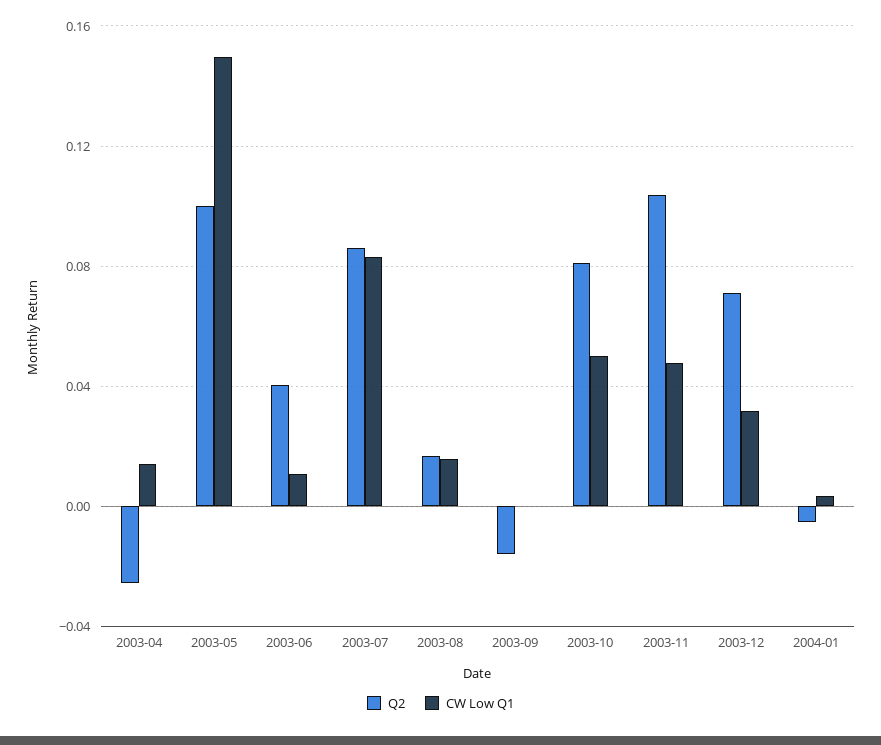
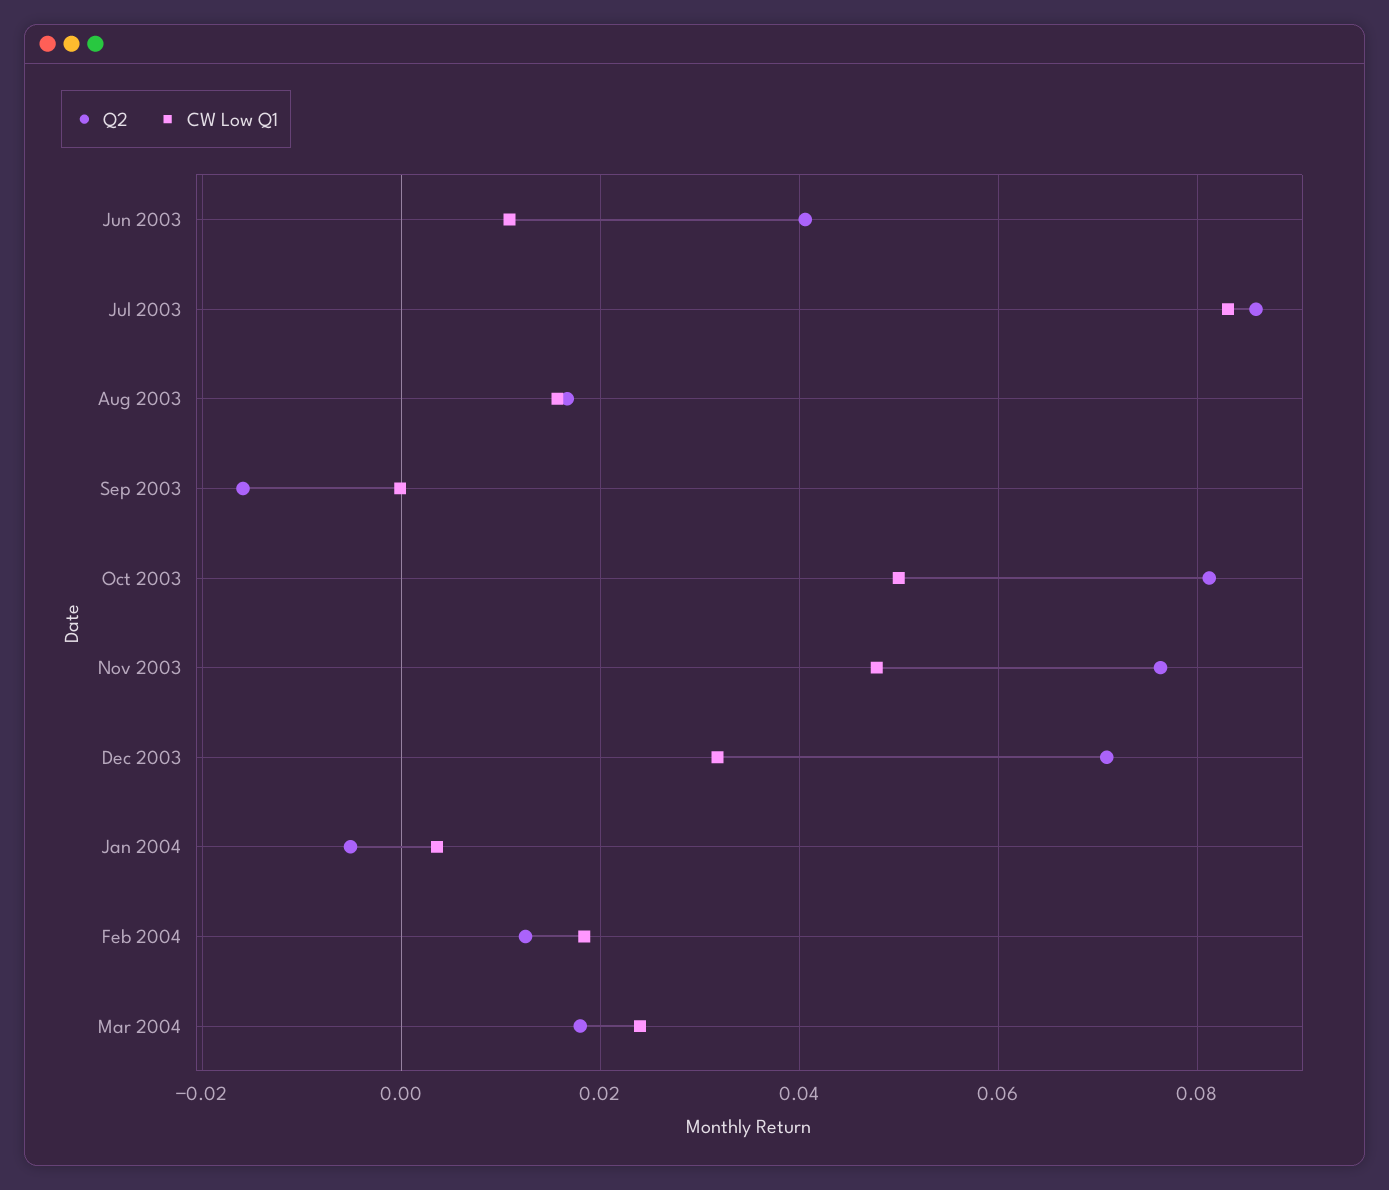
Q2, 2003-04: -0.025 -> none
CW Low Q1, 2003-04: 0.015 -> none
Q2, 2003-05: 0.1 -> none
CW Low Q1, 2003-05: 0.15 -> none
Q2, 2003-11: 0.105 -> 0.076
Q2, Feb 2004: none -> 0.012
CW Low Q1, Feb 2004: none -> 0.018
Q2, Mar 2004: none -> 0.018
CW Low Q1, Mar 2004: none -> 0.024

